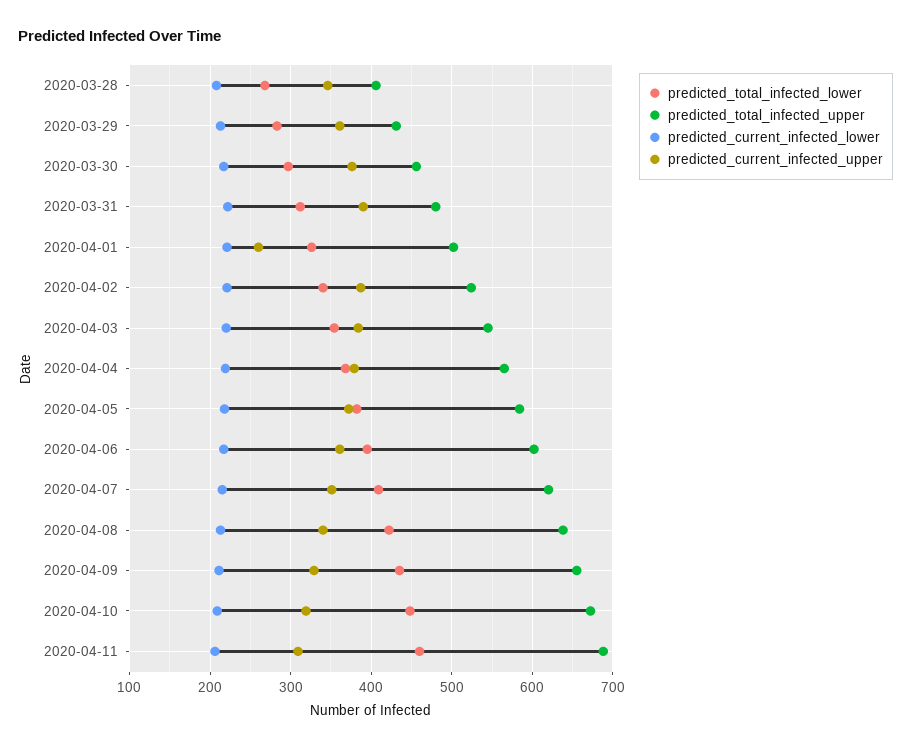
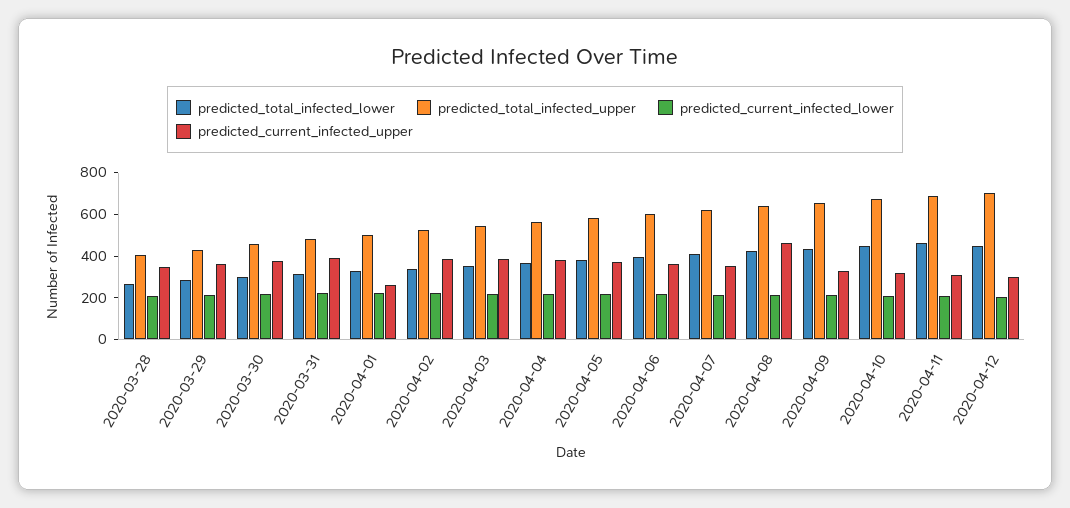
predicted_current_infected_upper, 2020-04-08: 340 -> 450
predicted_total_infected_lower, 2020-04-12: none -> 450
predicted_total_infected_upper, 2020-04-12: none -> 700
predicted_current_infected_lower, 2020-04-12: none -> 200
predicted_current_infected_upper, 2020-04-12: none -> 300

